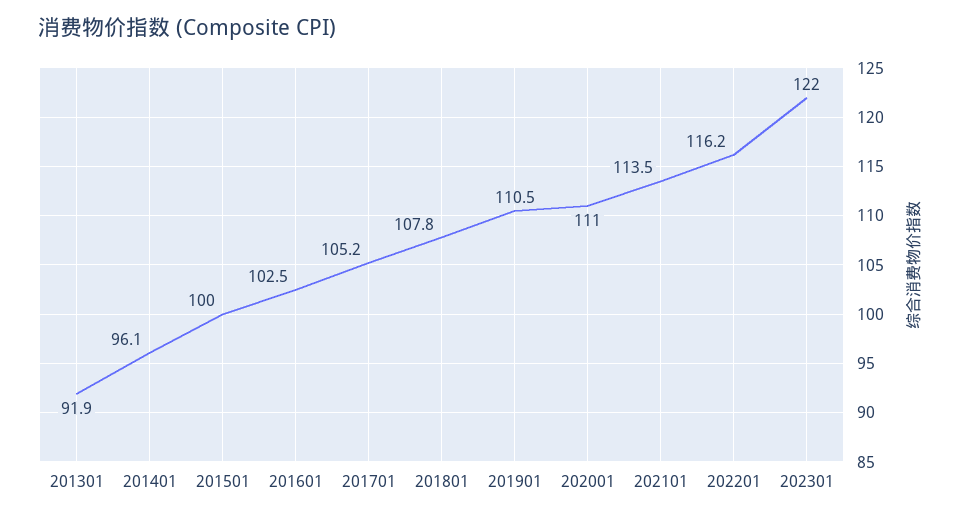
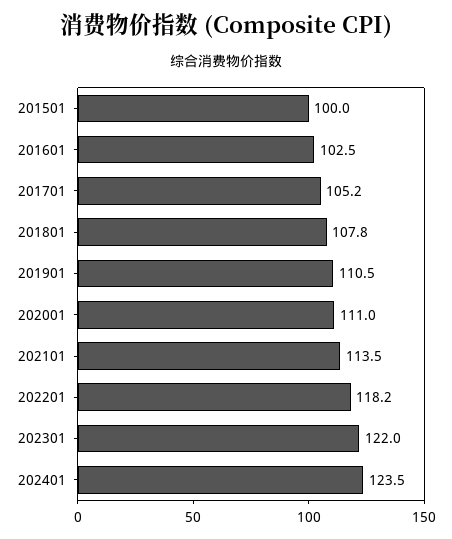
201301: 91.9 -> none
201401: 96.1 -> none
202201: 116.2 -> 118.2
202401: none -> 123.5

